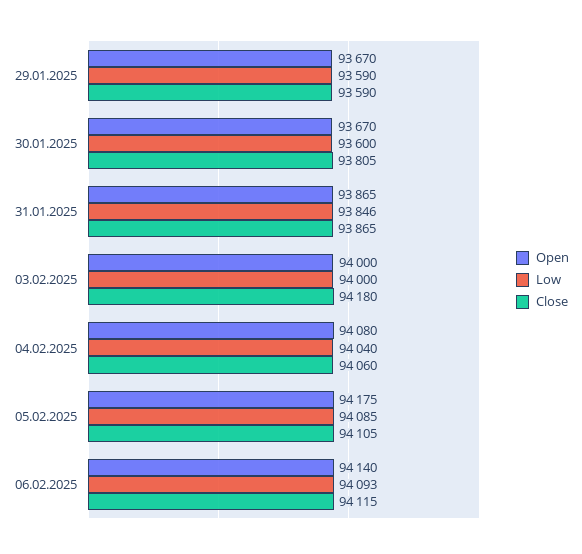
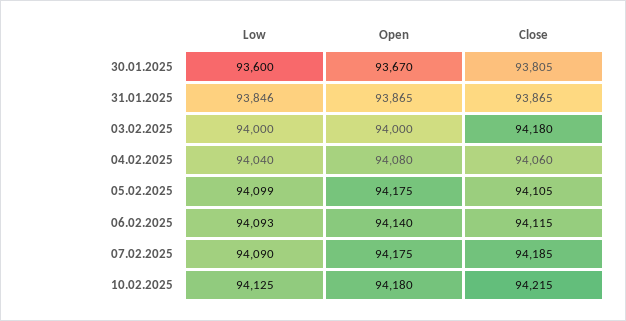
Open, 29.01.2025: 93670 -> none
Low, 29.01.2025: 93590 -> none
Close, 29.01.2025: 93590 -> none
Low, 05.02.2025: 94085 -> 94099
Low, 07.02.2025: none -> 94090
Open, 07.02.2025: none -> 94175
Close, 07.02.2025: none -> 94185
Low, 10.02.2025: none -> 94125
Open, 10.02.2025: none -> 94180
Close, 10.02.2025: none -> 94215

